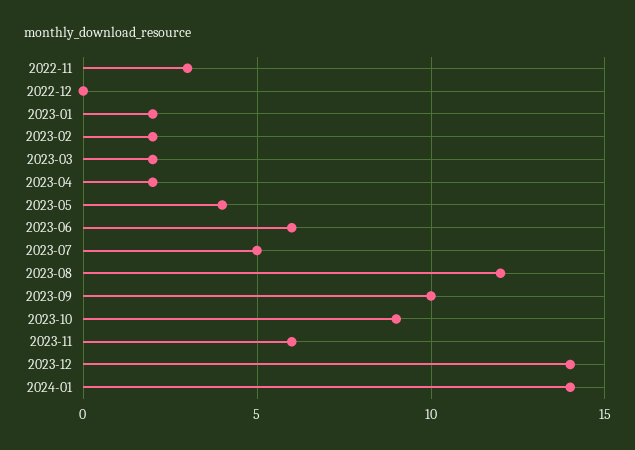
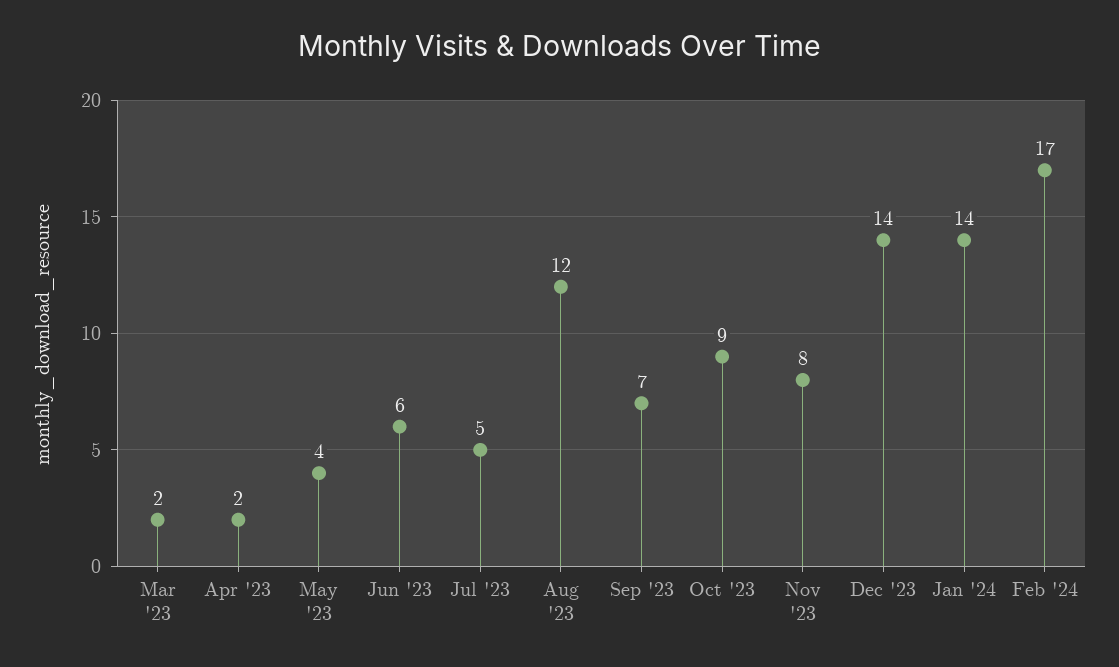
2022-11: 3 -> none
2022-12: 0 -> none
2023-01: 2 -> none
2023-02: 2 -> none
2023-09: 10 -> 7
2023-11: 6 -> 8
Feb '24: none -> 17

